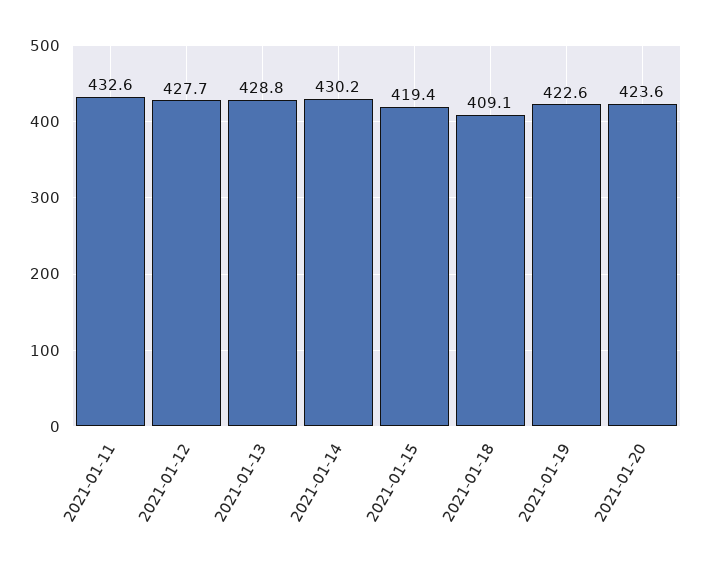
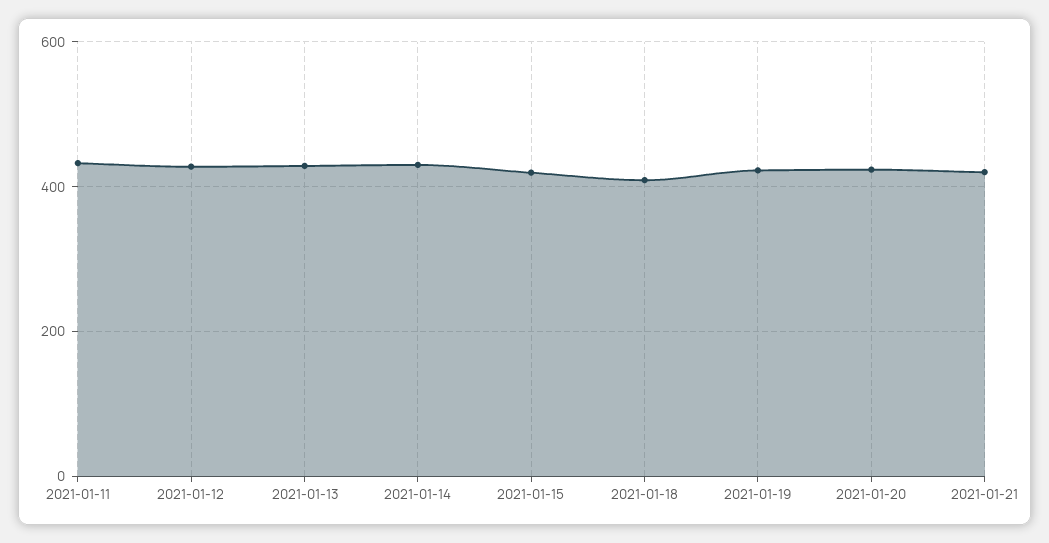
2021-01-21: none -> 420

